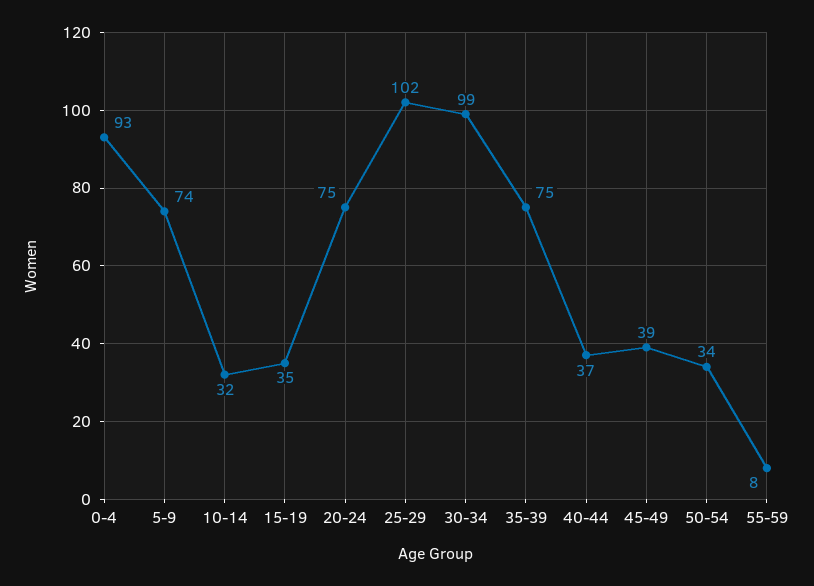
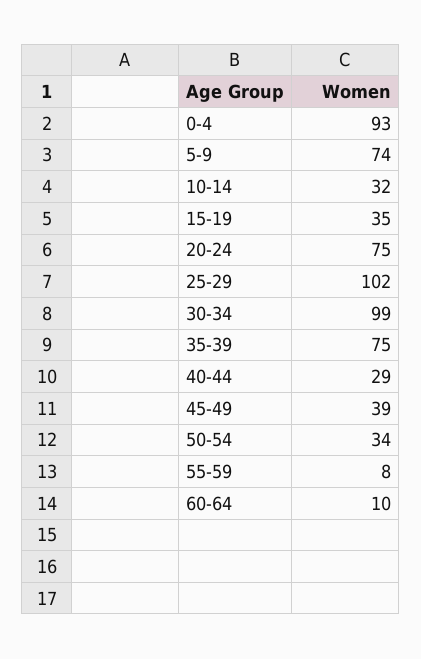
40-44: 37 -> 29
60-64: none -> 10

